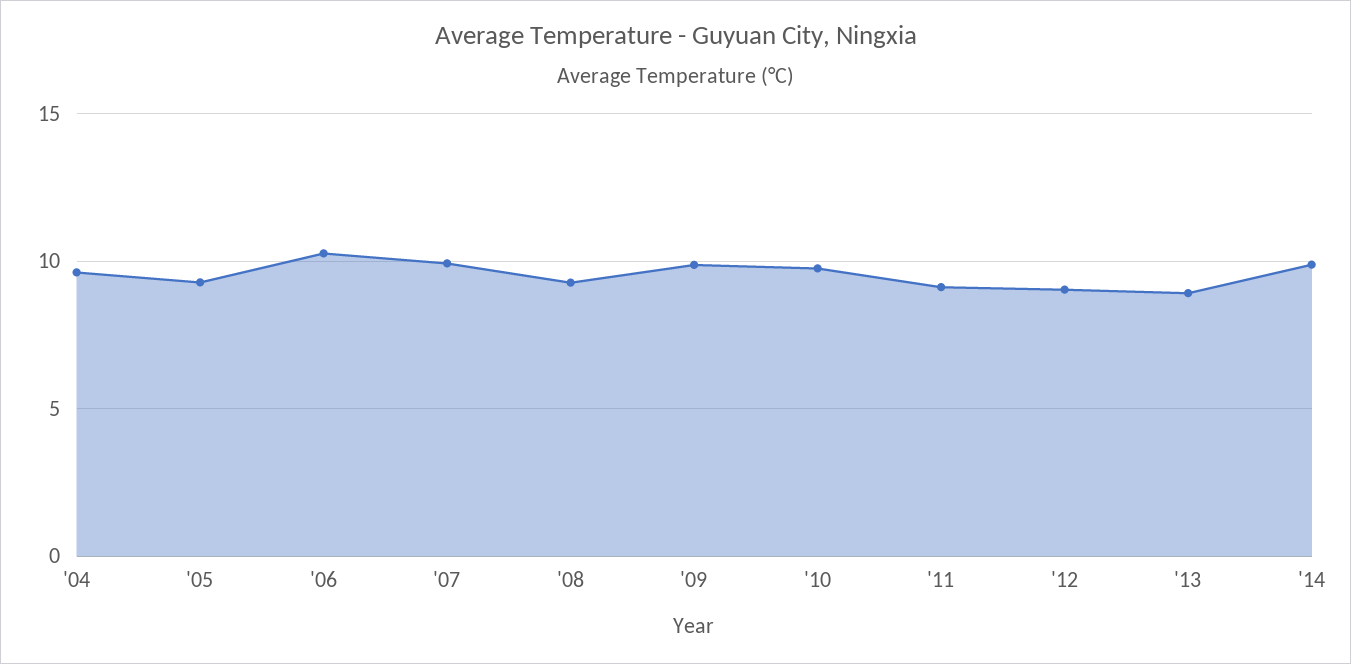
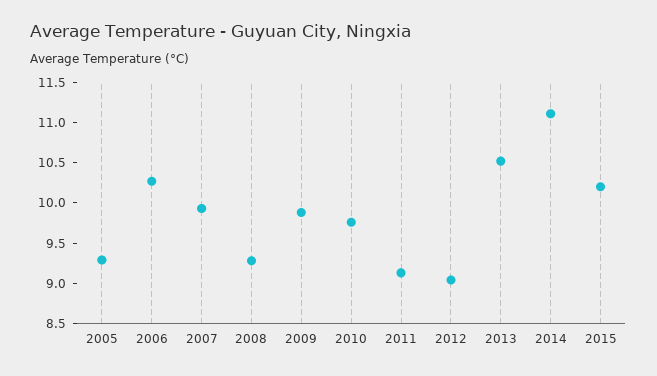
'04: 9.5 -> none
'13: 9 -> 10.5
'14: 10 -> 11.1
2015: none -> 10.2

